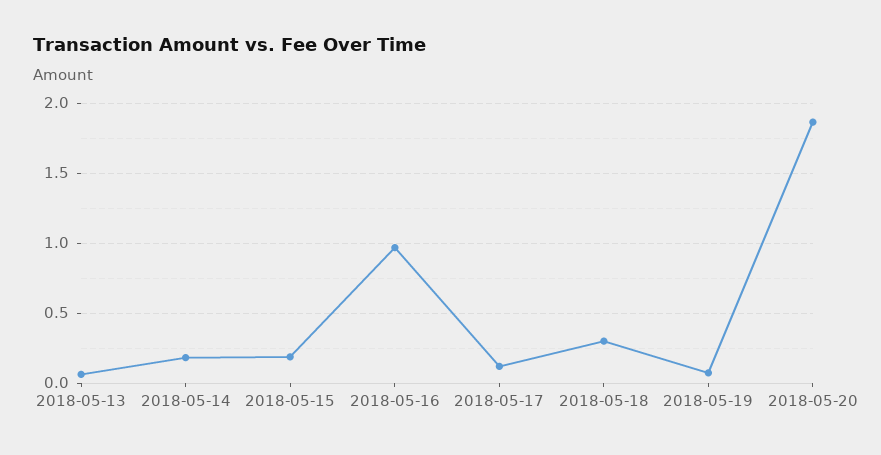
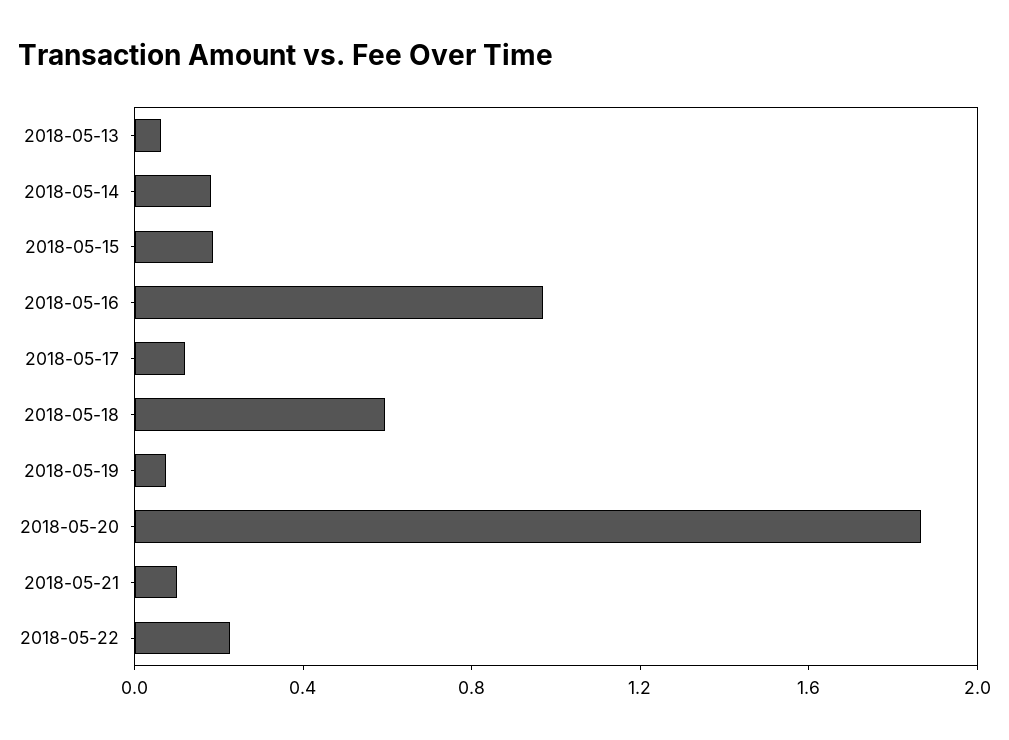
2018-05-18: 0.3 -> 0.6
2018-05-21: none -> 0.1
2018-05-22: none -> 0.2

